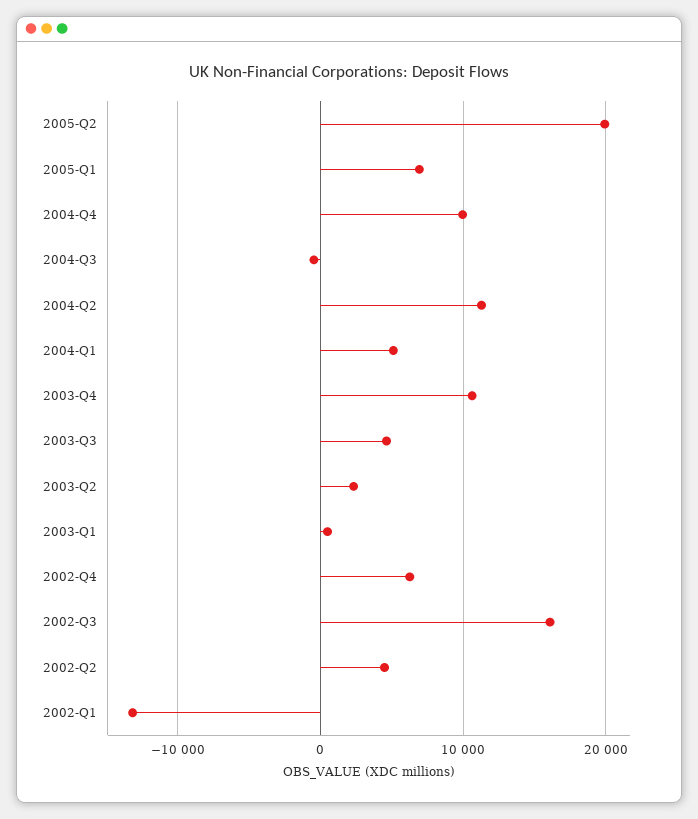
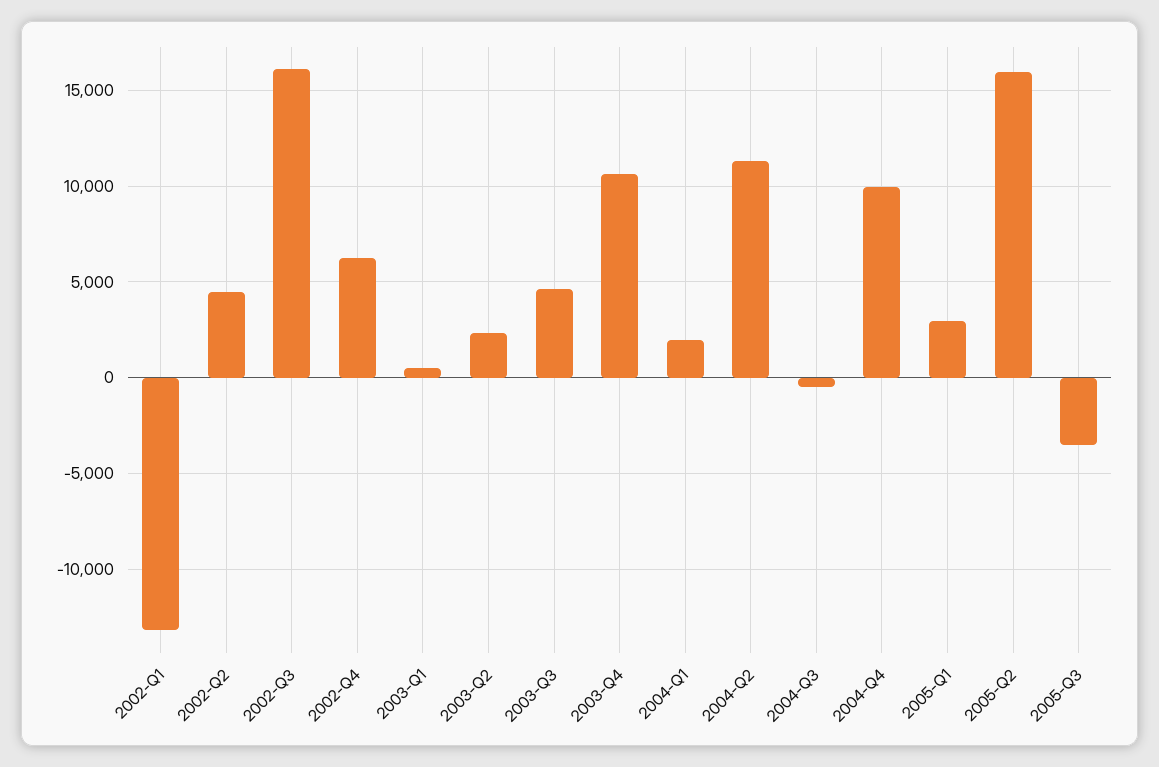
2005-Q2: 20000 -> 16000
2005-Q1: 7000 -> 3000
2004-Q1: 5000 -> 2000
2005-Q3: none -> -3500

